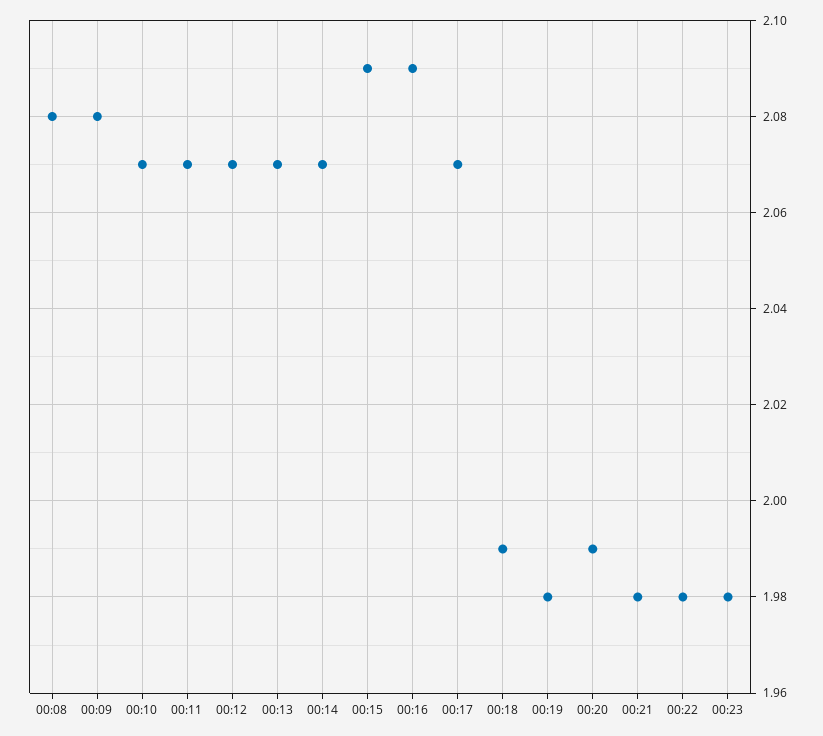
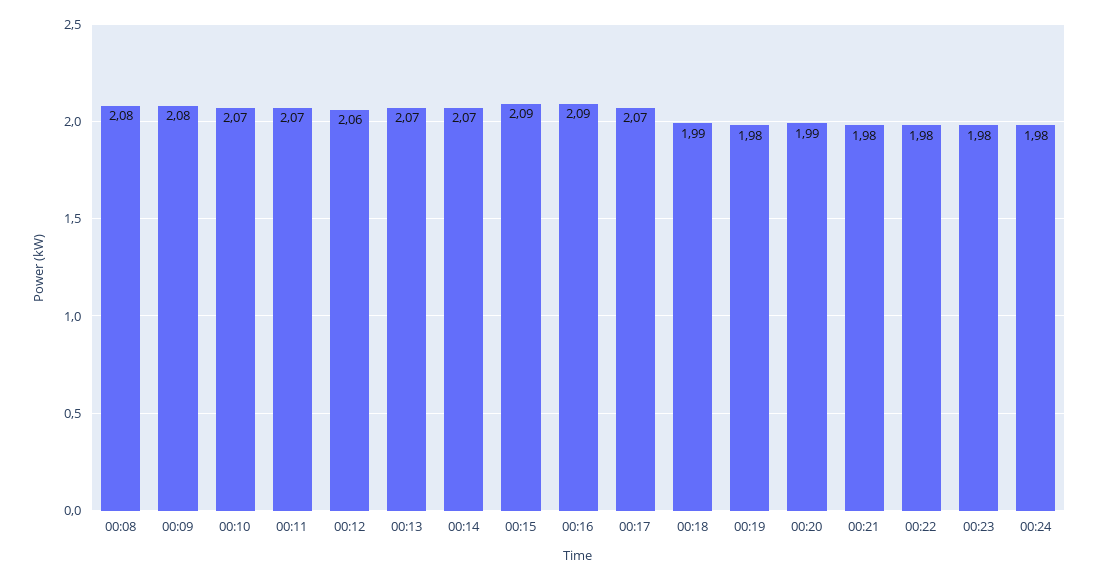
00:12: 2.07 -> 2.06
00:24: none -> 1.98

